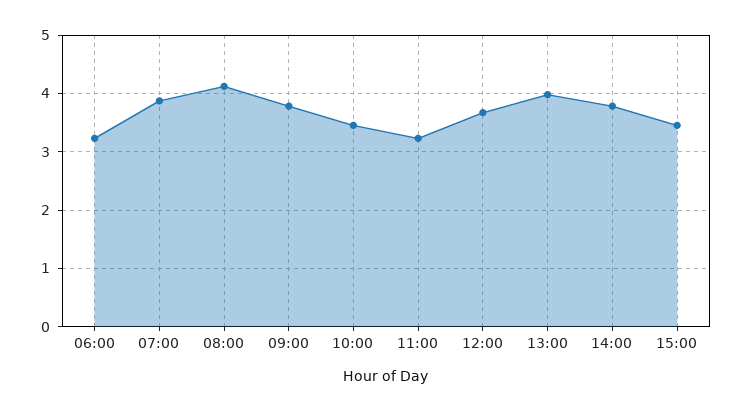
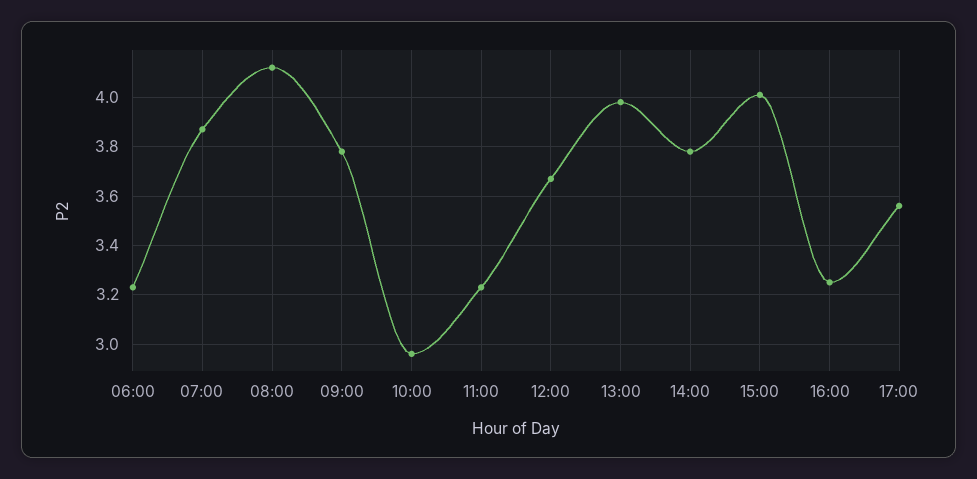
10:00: 3.4 -> 2.95
15:00: 3.4 -> 4
16:00: none -> 3.25
17:00: none -> 3.55

